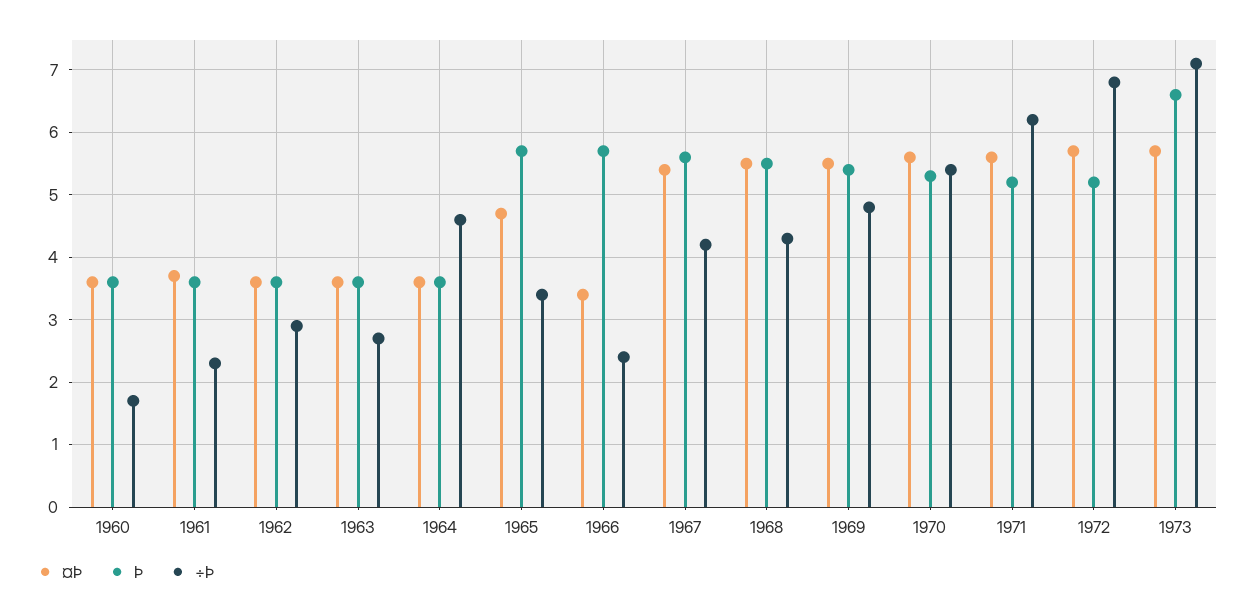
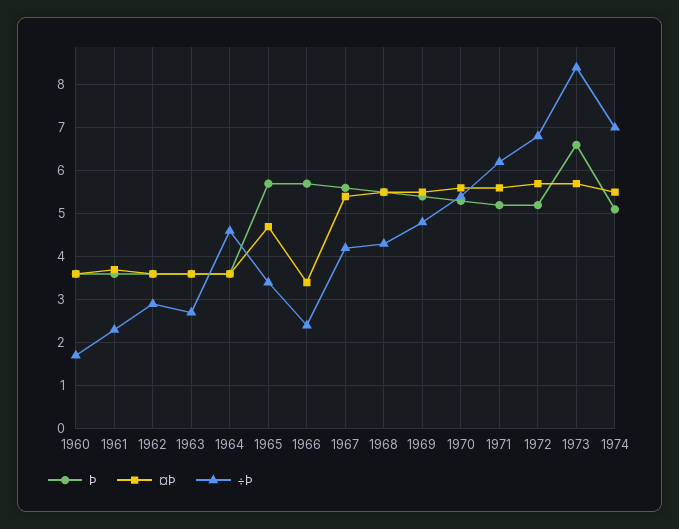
÷Þ, 1973: 7.1 -> 8.5
Þ, 1974: none -> 5
¤Þ, 1974: none -> 5.5
÷Þ, 1974: none -> 7

